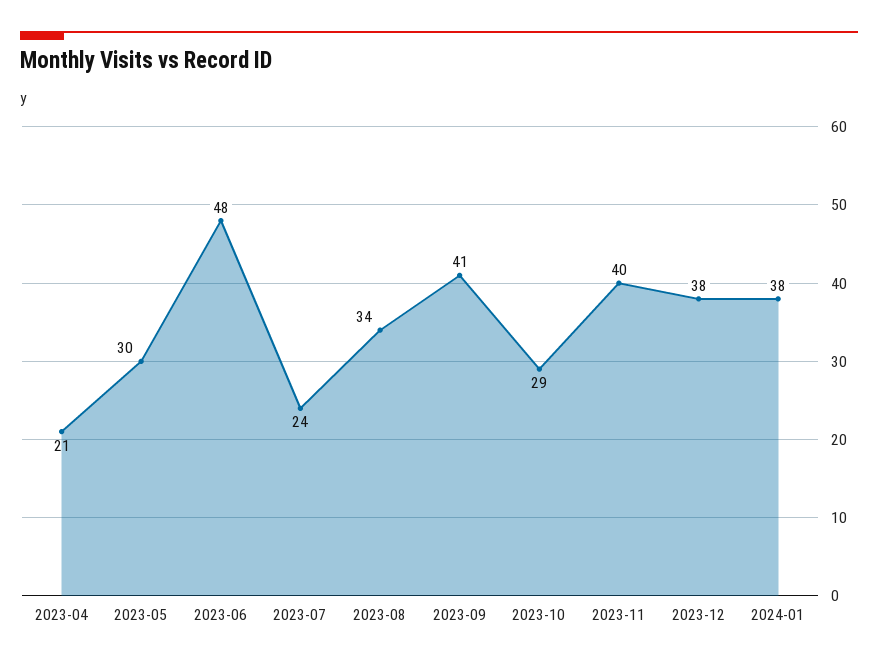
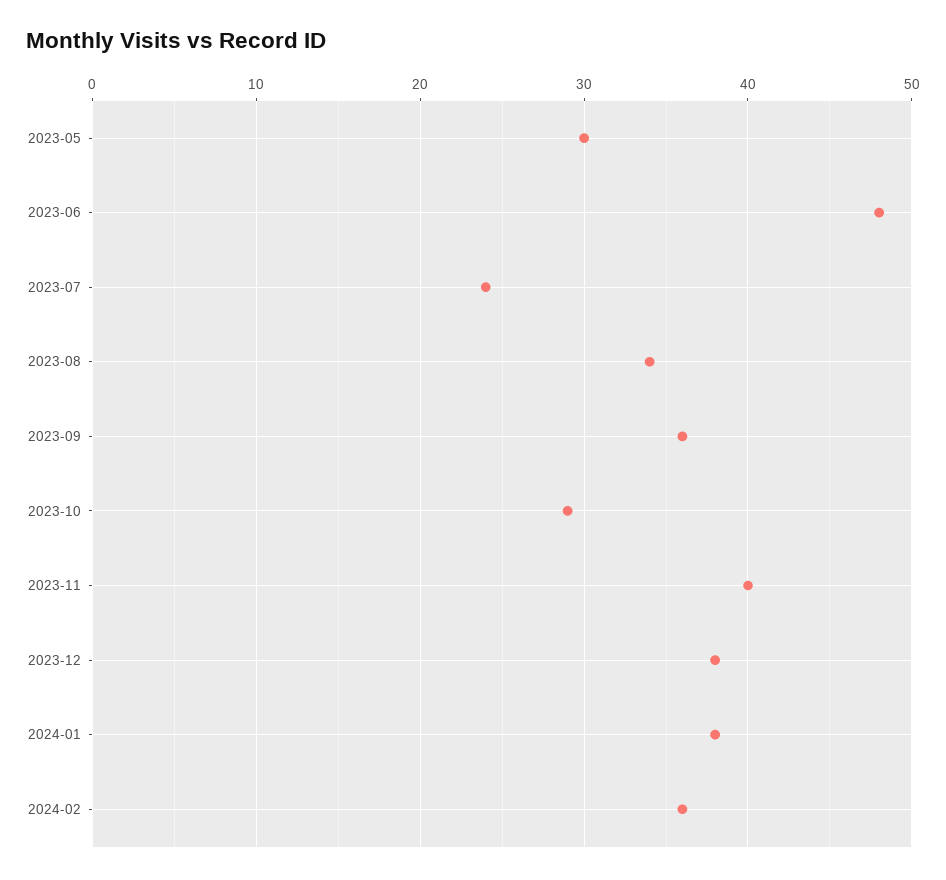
2023-04: 21 -> none
2023-09: 41 -> 36
2024-02: none -> 36

